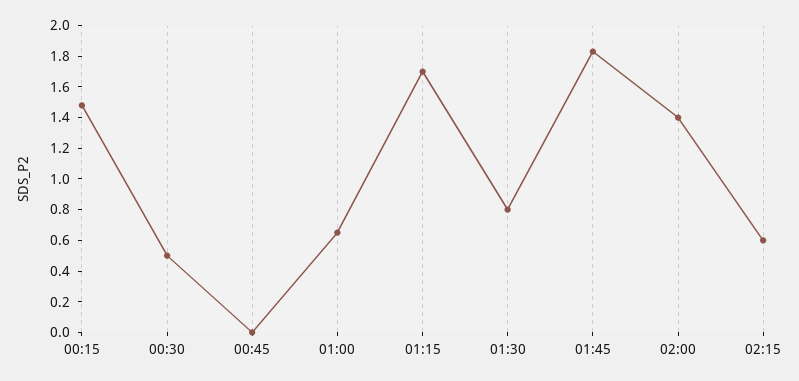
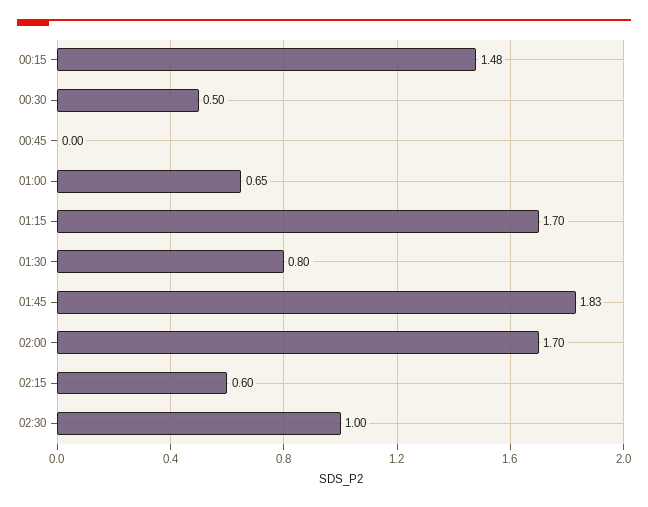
02:00: 1.4 -> 1.7
02:30: none -> 1

